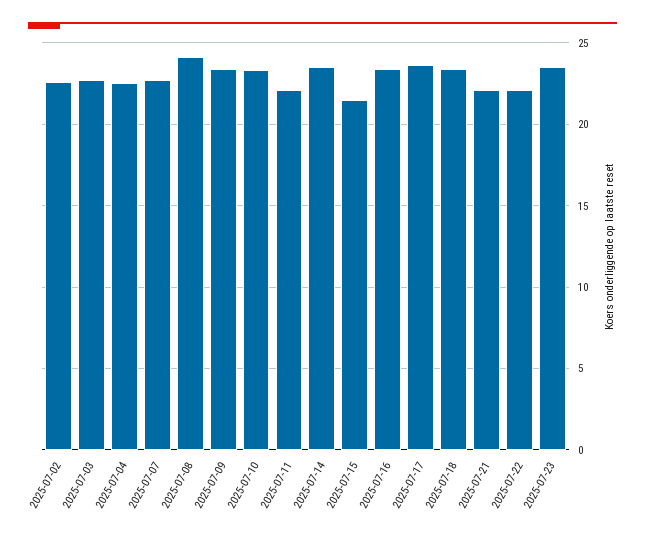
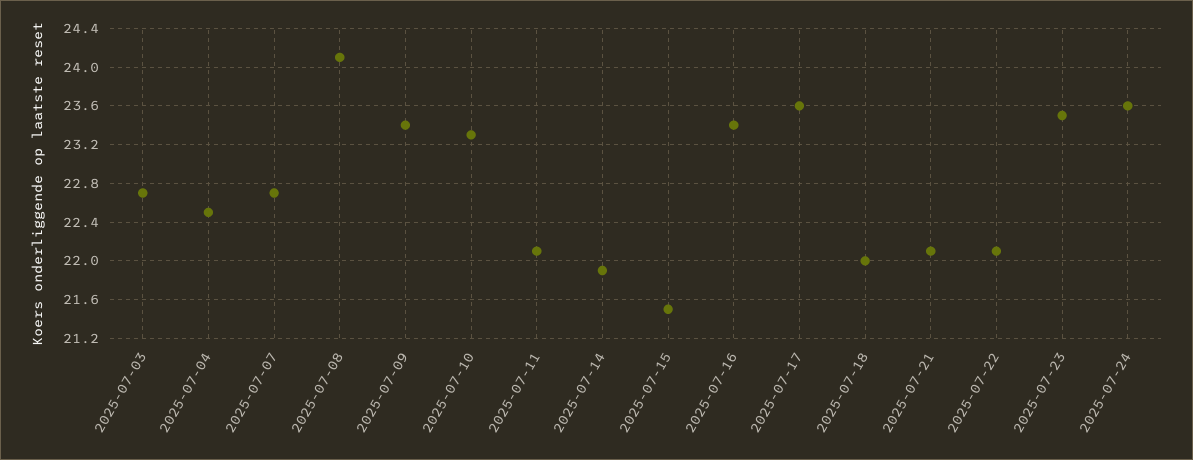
2025-07-02: 22.5 -> none
2025-07-14: 23.5 -> 21.9
2025-07-18: 23.5 -> 22
2025-07-24: none -> 23.6

